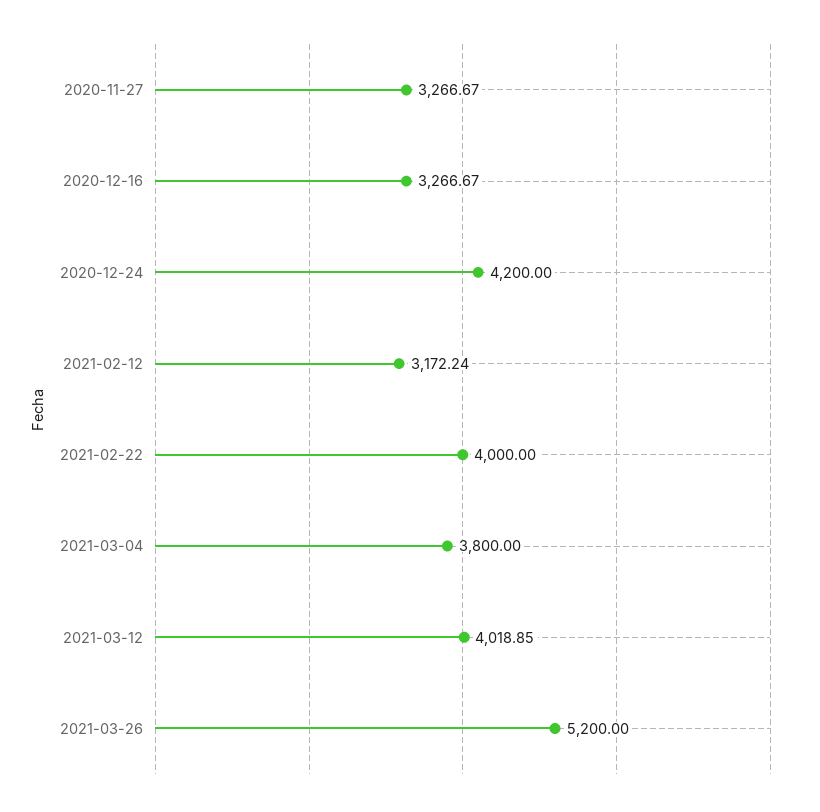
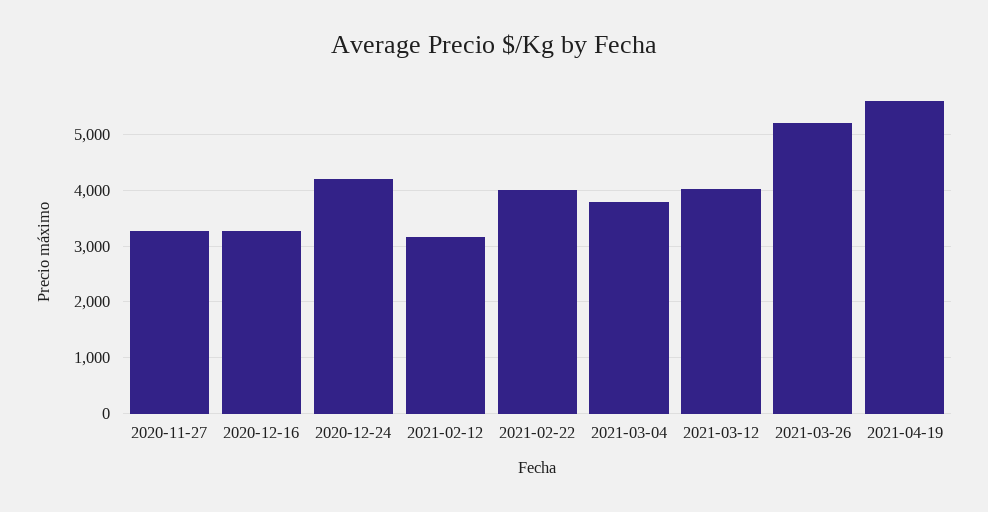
2021-04-19: none -> 5600

